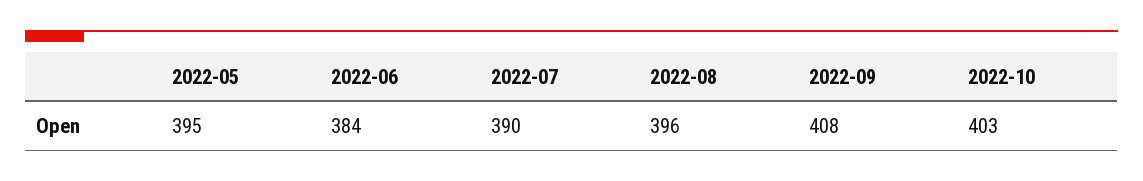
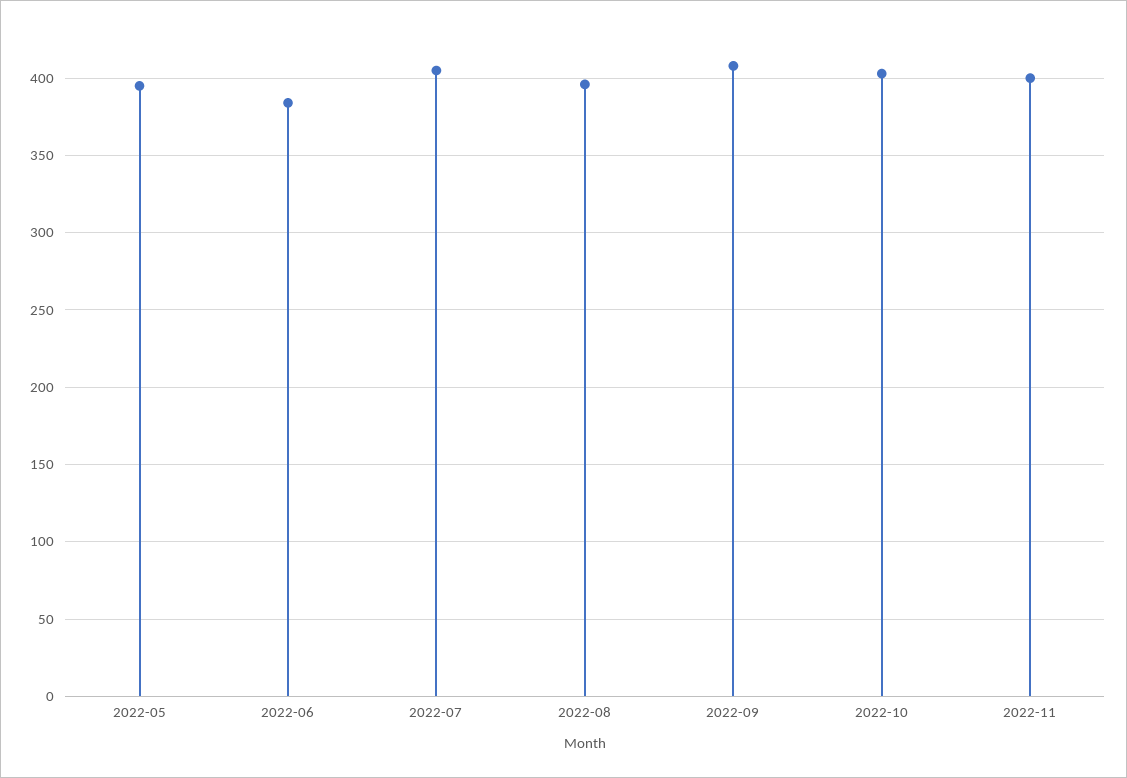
2022-07: 390 -> 405
2022-11: none -> 400

